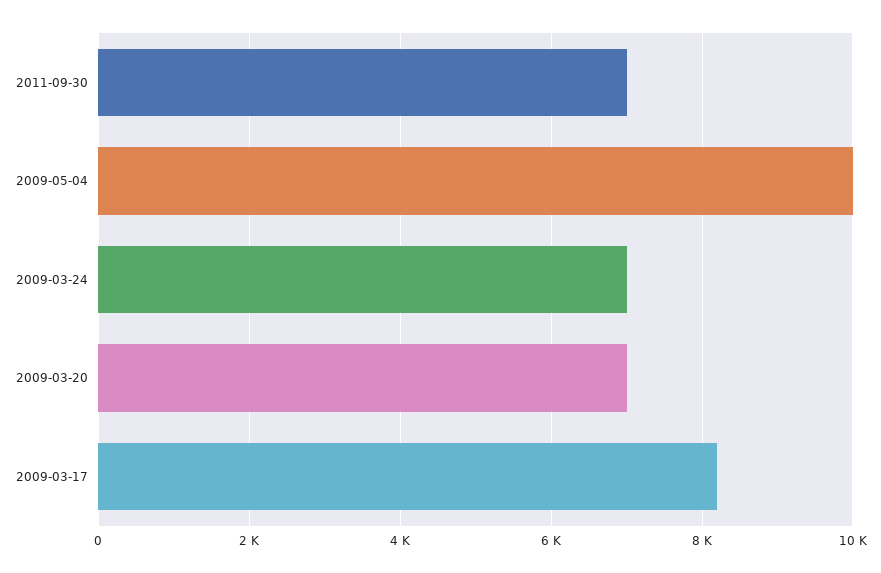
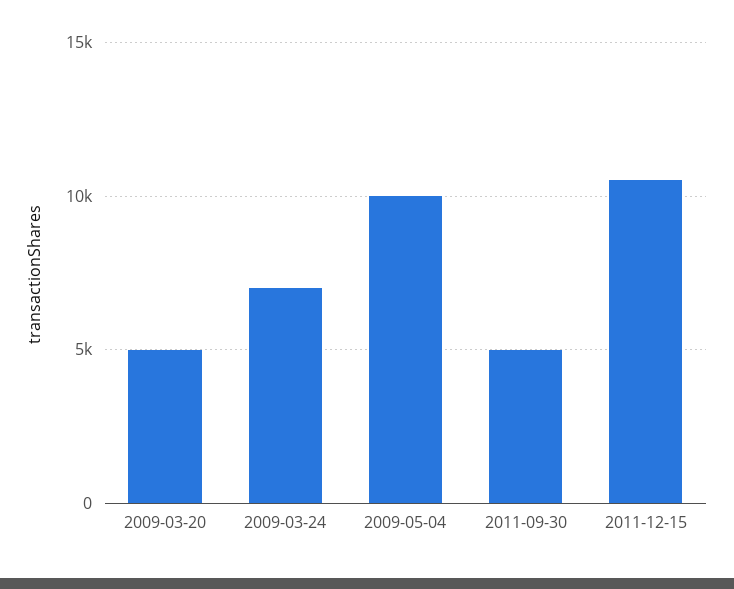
2011-09-30: 7000 -> 5000
2009-03-20: 7000 -> 5000
2009-03-17: 8200 -> none
2011-12-15: none -> 10500

